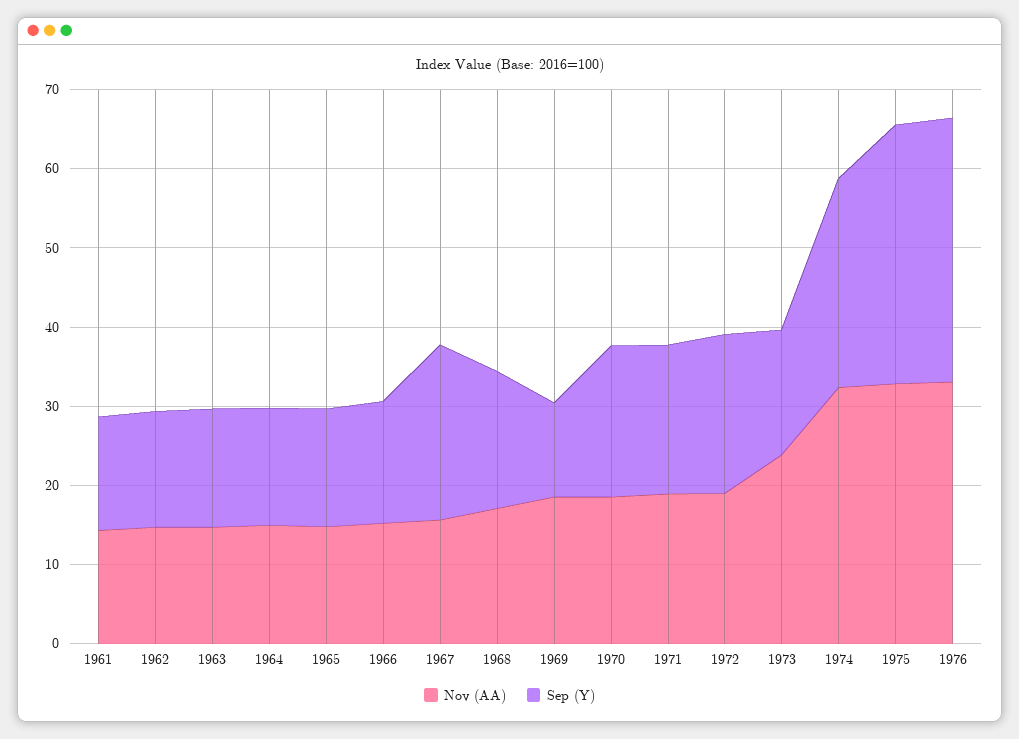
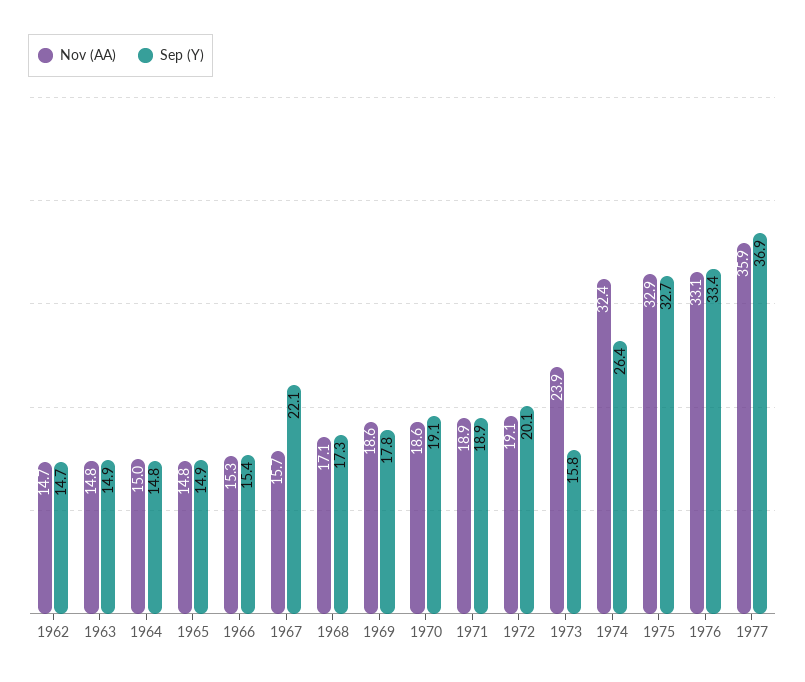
Nov (AA), 1961: 14 -> none
Sep (Y), 1961: 14 -> none
Sep (Y), 1969: 12 -> 17.8
Nov (AA), 1977: none -> 35.9
Sep (Y), 1977: none -> 36.9

